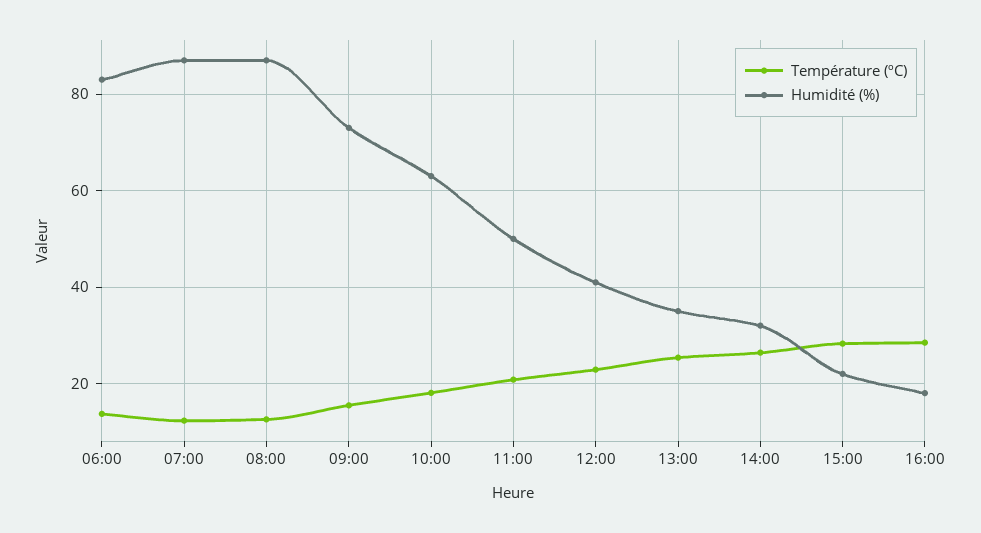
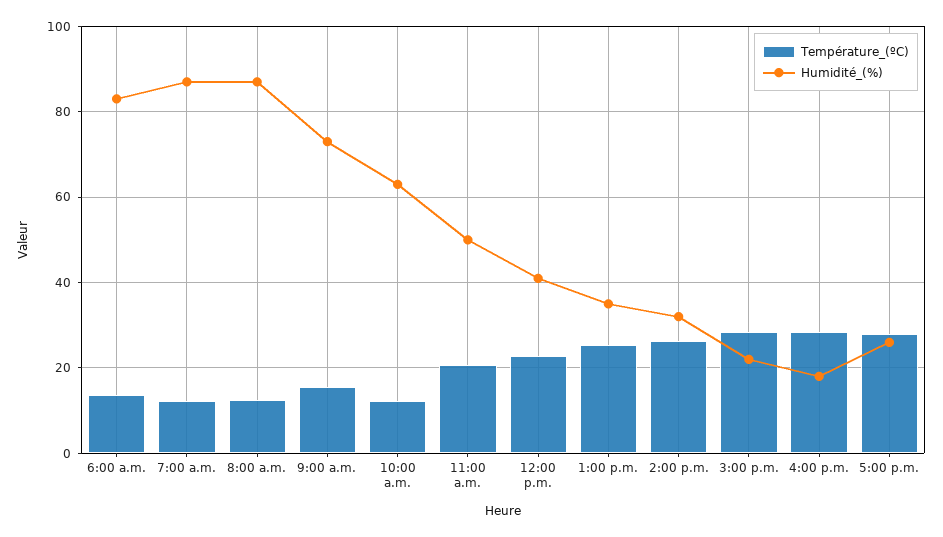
Température (ºC), 10:00: 18 -> 12
Température (ºC), 5:00 p.m.: none -> 28
Humidité (%), 5:00 p.m.: none -> 26

